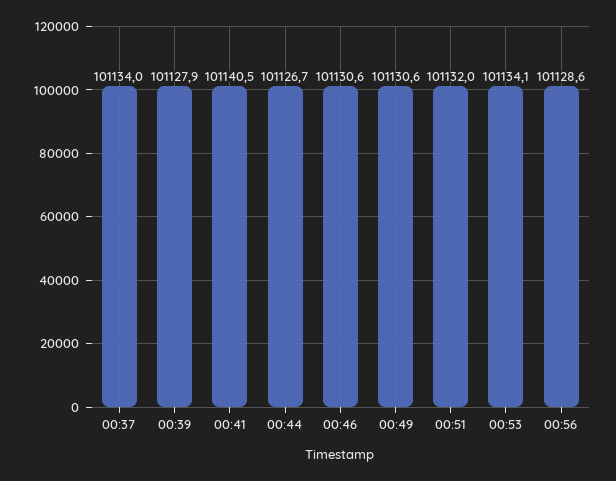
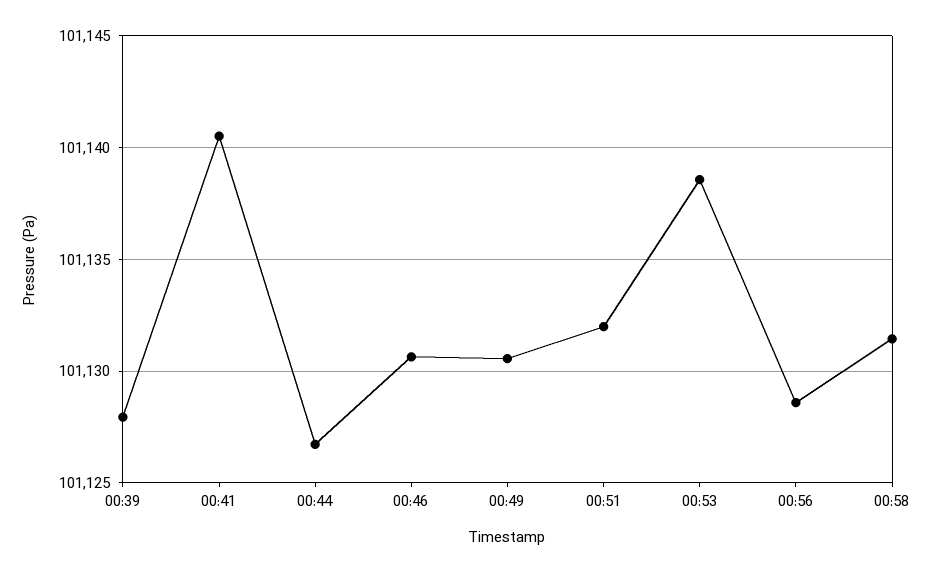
00:37: 101134 -> none
00:53: 101134.1 -> 101138.5
00:58: none -> 101131.5

